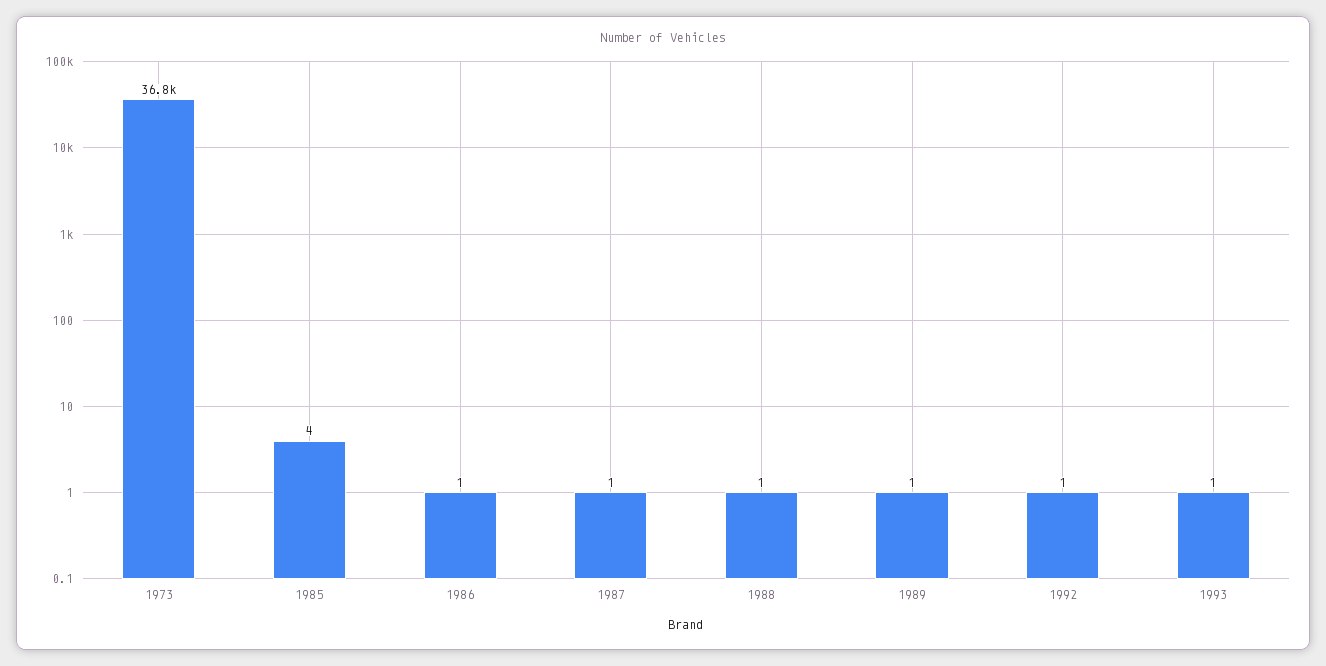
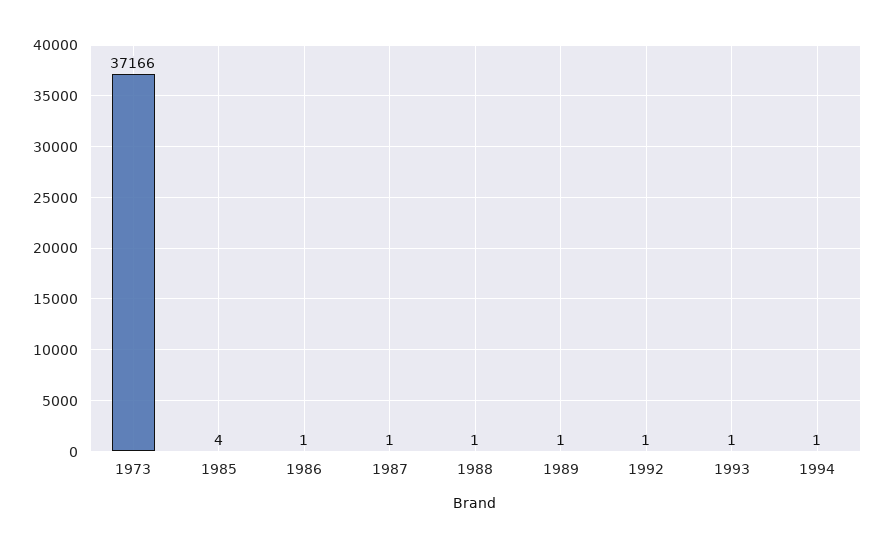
1973: 36800 -> 37166
1994: none -> 1

